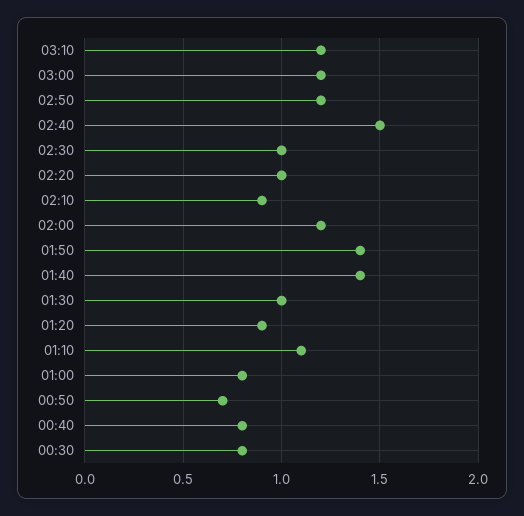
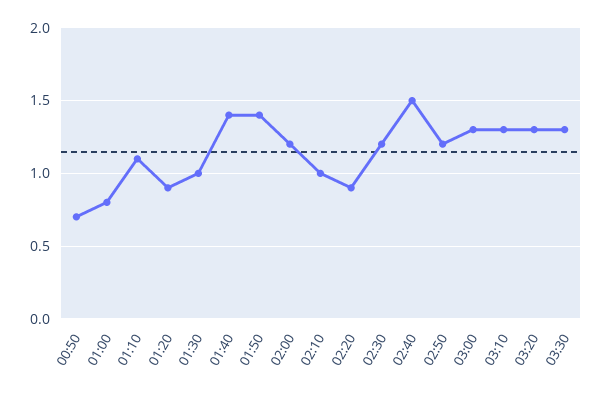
03:10: 1.2 -> 1.3
03:00: 1.2 -> 1.3
02:30: 1 -> 1.2
02:20: 1 -> 0.9
02:10: 0.9 -> 1
00:40: 0.8 -> none
00:30: 0.8 -> none
03:20: none -> 1.3
03:30: none -> 1.3

